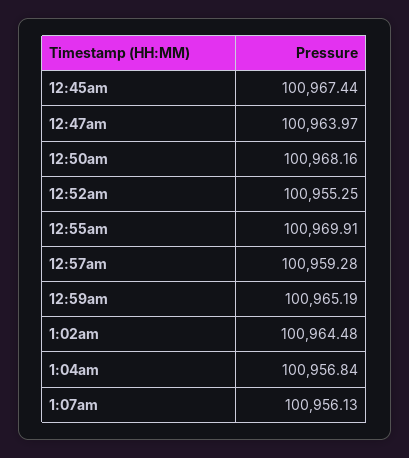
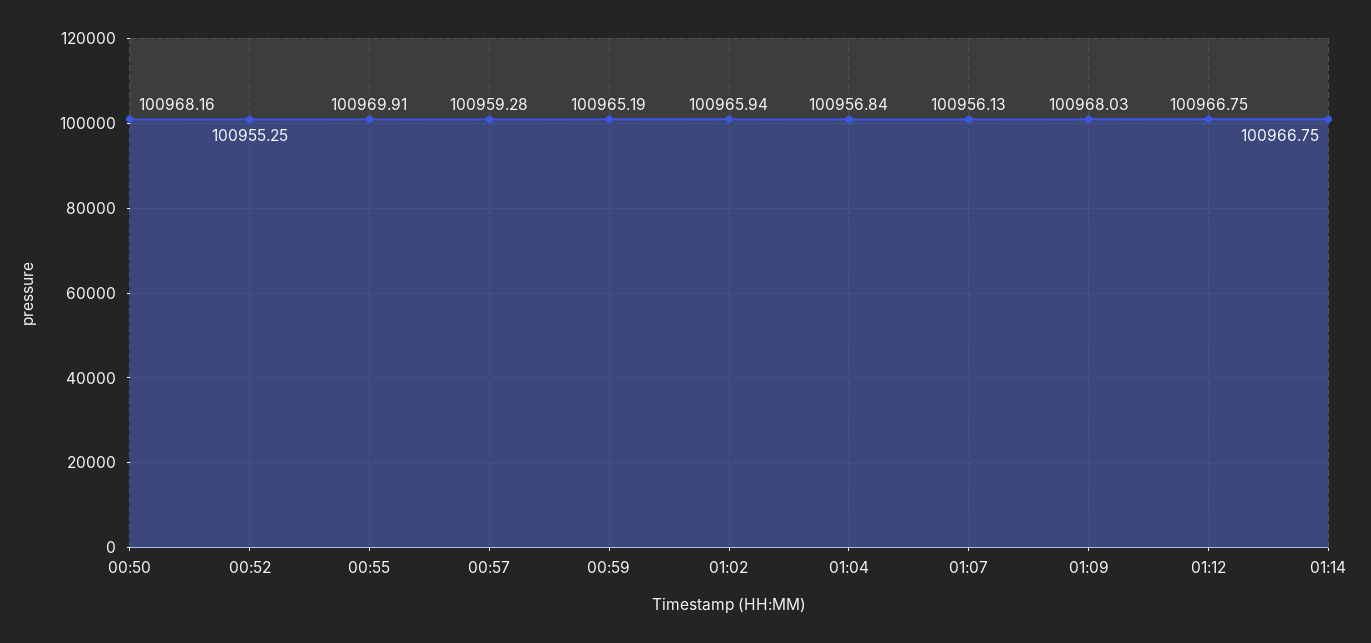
12:45am: 100967.44 -> none
12:47am: 100963.97 -> none
1:02am: 100964.48 -> 100965.94
01:09: none -> 100968.03
01:12: none -> 100966.75
01:14: none -> 100966.75

